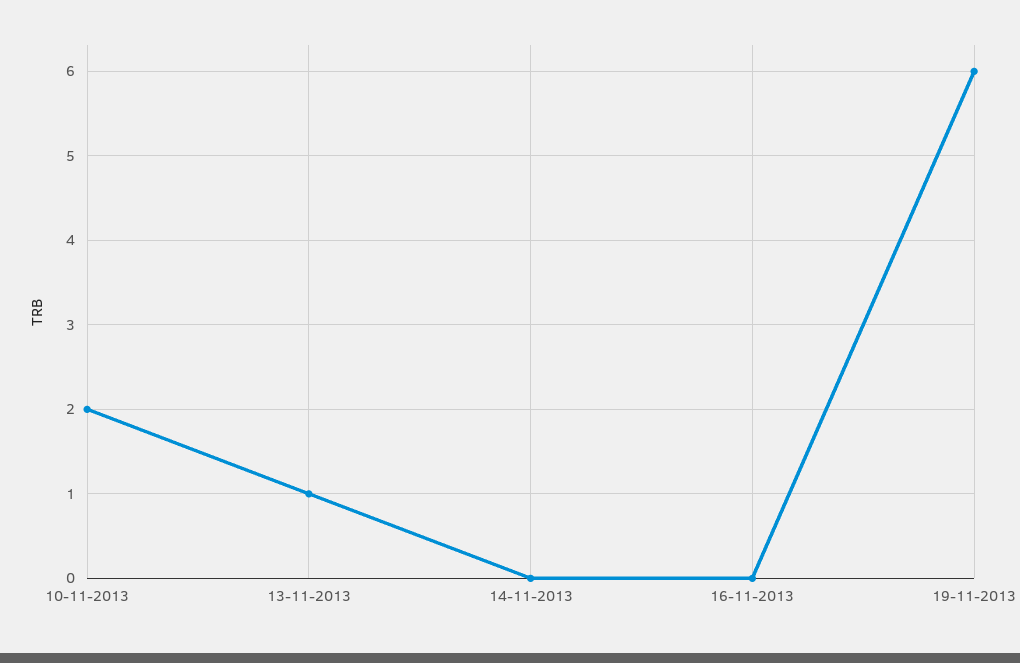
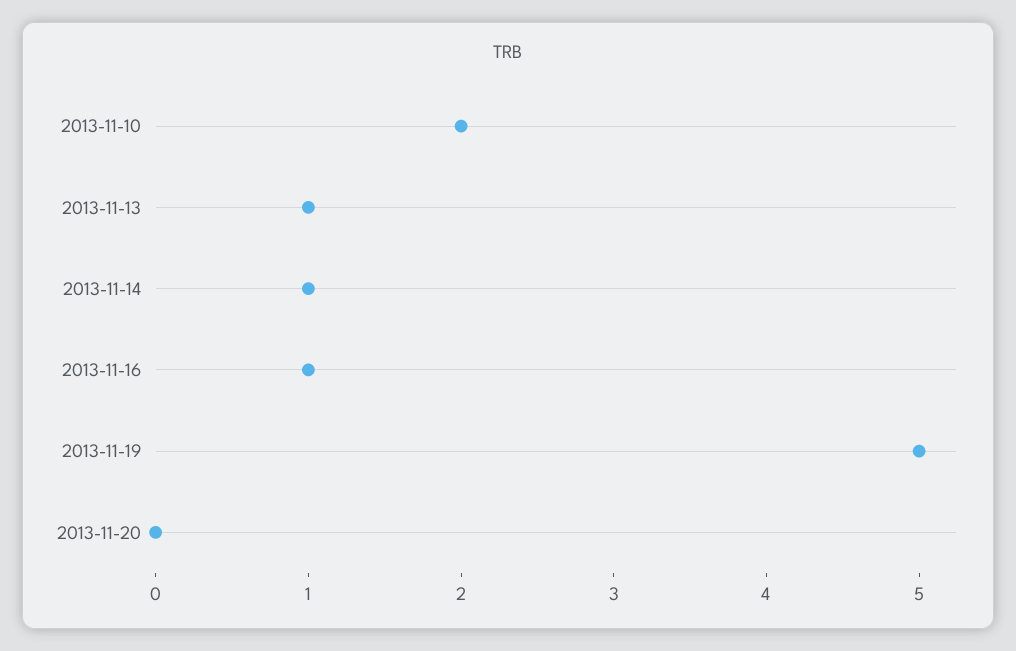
14-11-2013: 0 -> 1
16-11-2013: 0 -> 1
19-11-2013: 6 -> 5
2013-11-20: none -> 0

